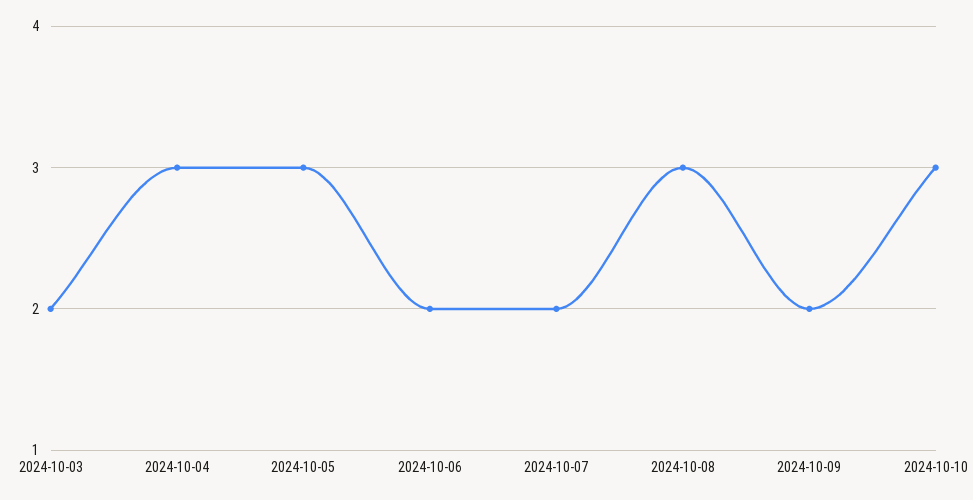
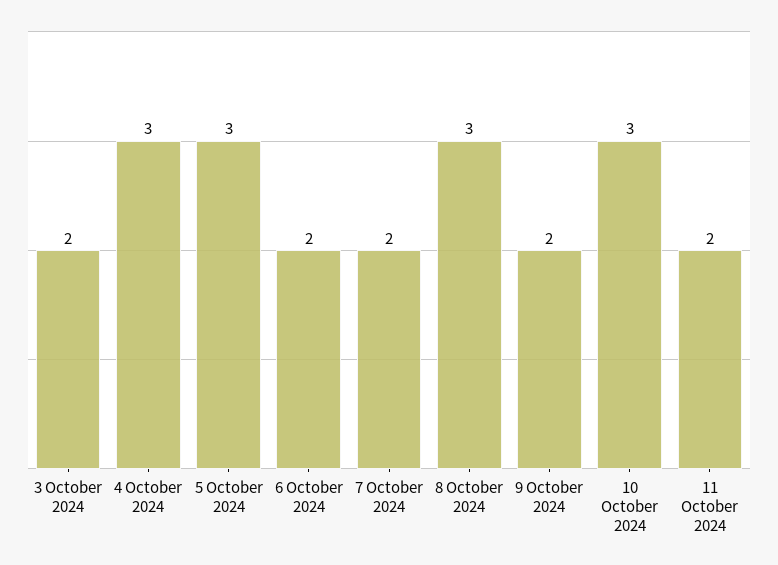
11 October 2024: none -> 2

